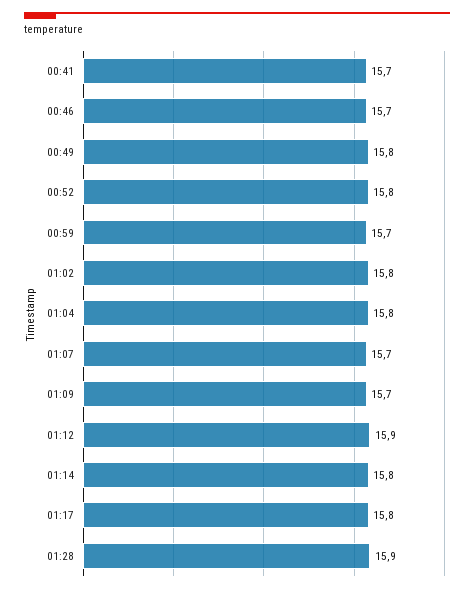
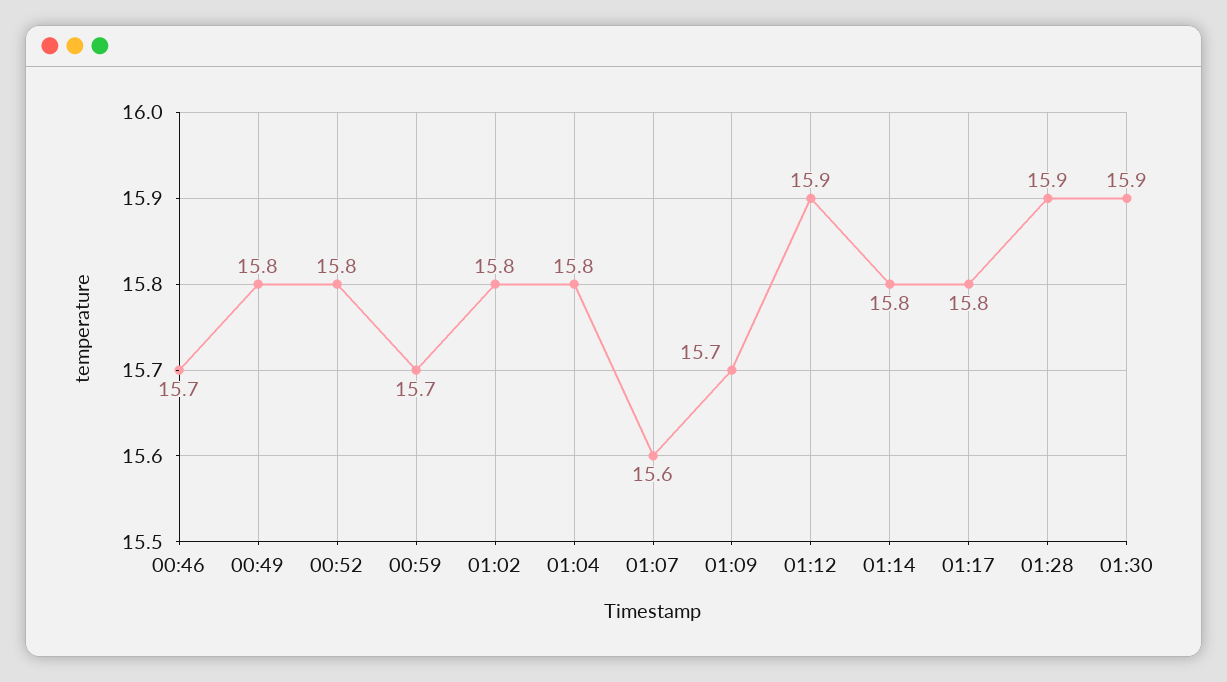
00:41: 15.7 -> none
01:07: 15.7 -> 15.6
01:30: none -> 15.9

